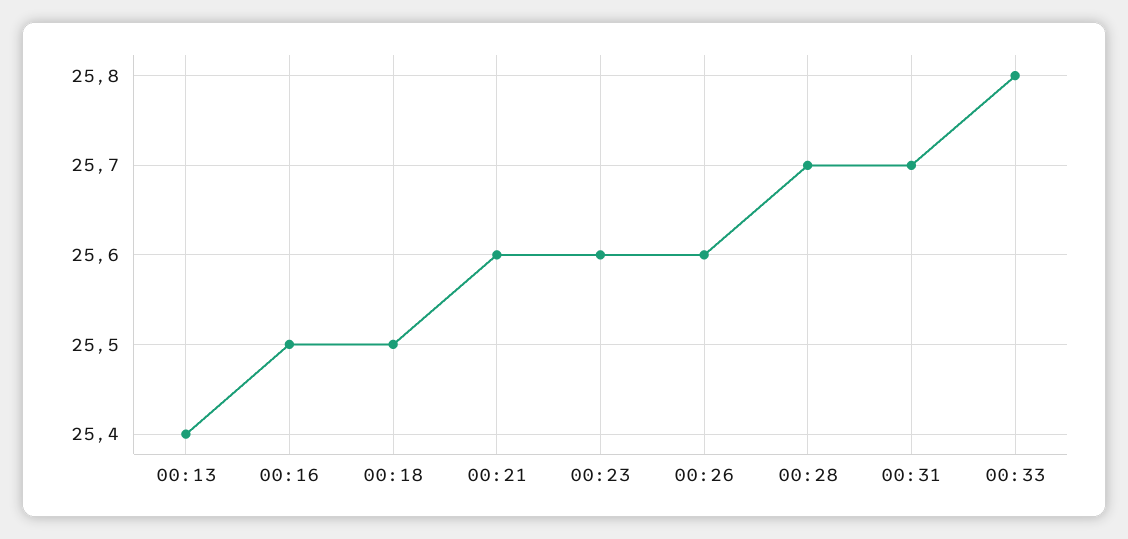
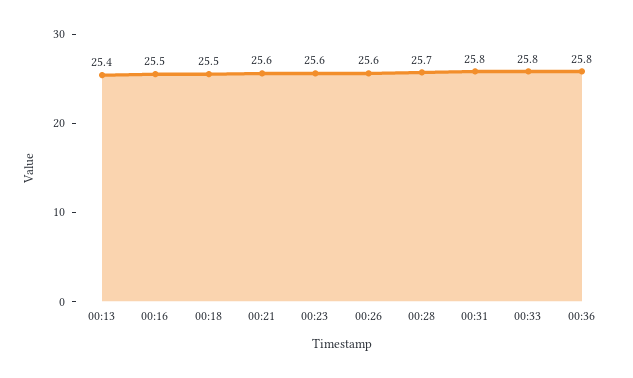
00:31: 25.7 -> 25.8
00:36: none -> 25.8

